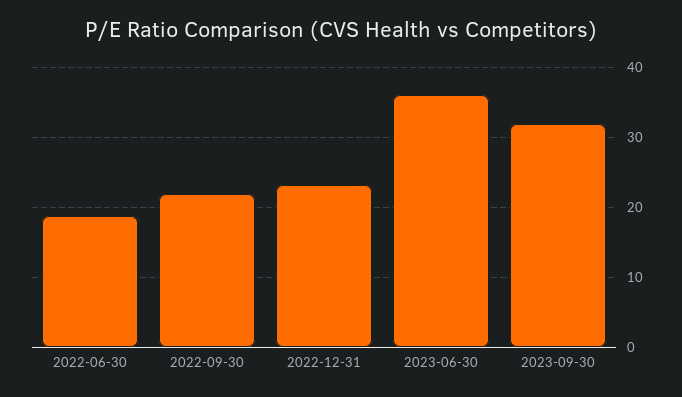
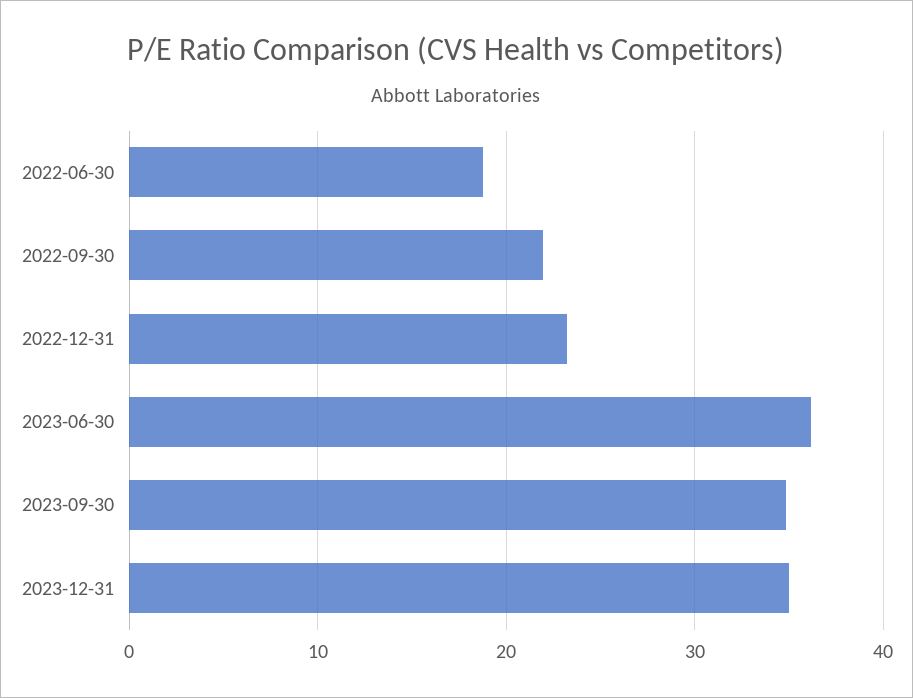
2023-09-30: 32 -> 35
2023-12-31: none -> 35

